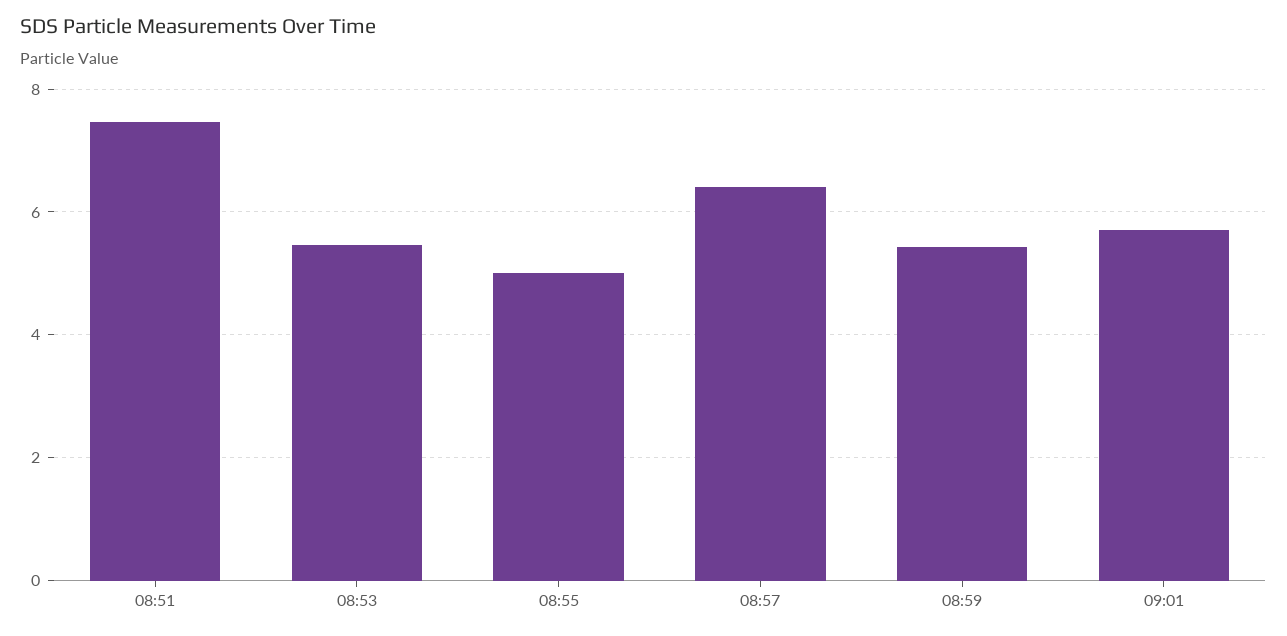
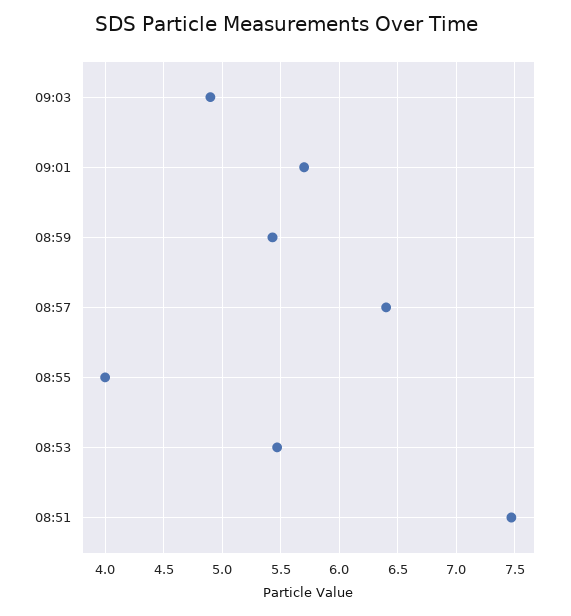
08:55: 5 -> 4
09:03: none -> 4.9

